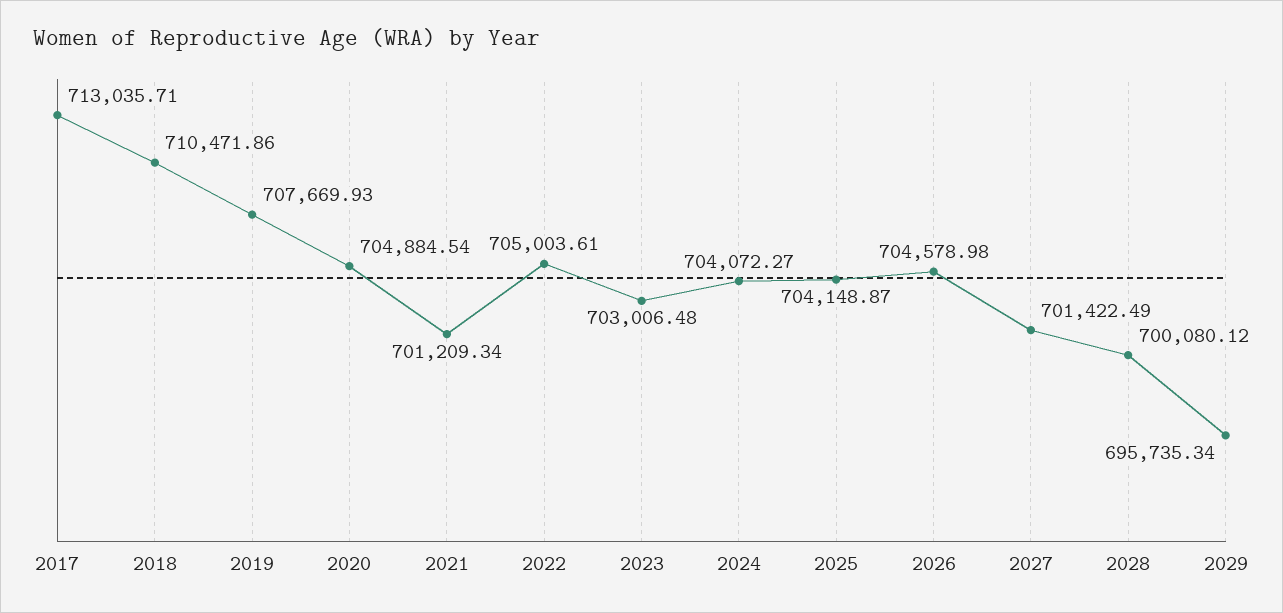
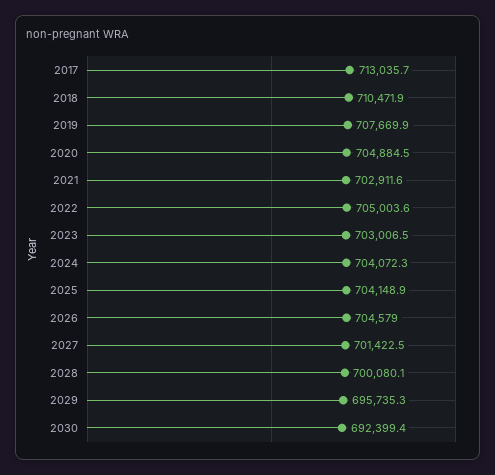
2021: 701209.34 -> 702911.6
2030: none -> 692399.4

